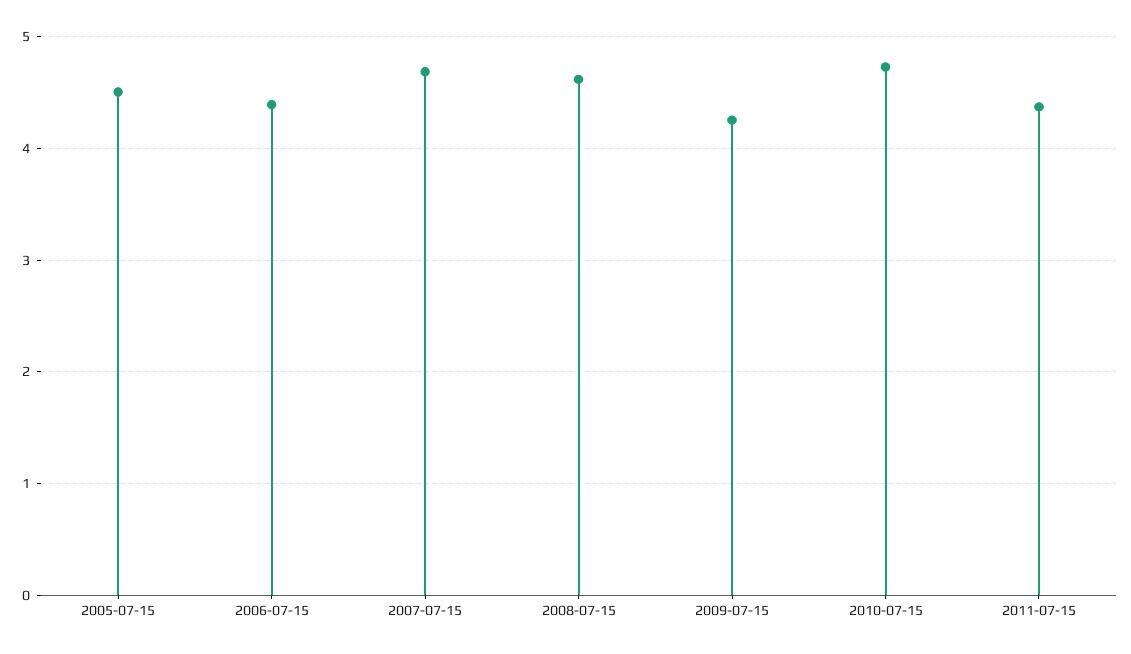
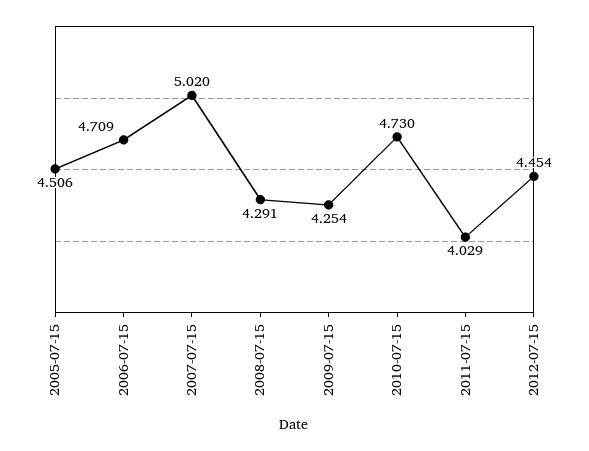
2006-07-15: 4.4 -> 4.709
2007-07-15: 4.7 -> 5.02
2008-07-15: 4.6 -> 4.291
2011-07-15: 4.4 -> 4.029
2012-07-15: none -> 4.454

